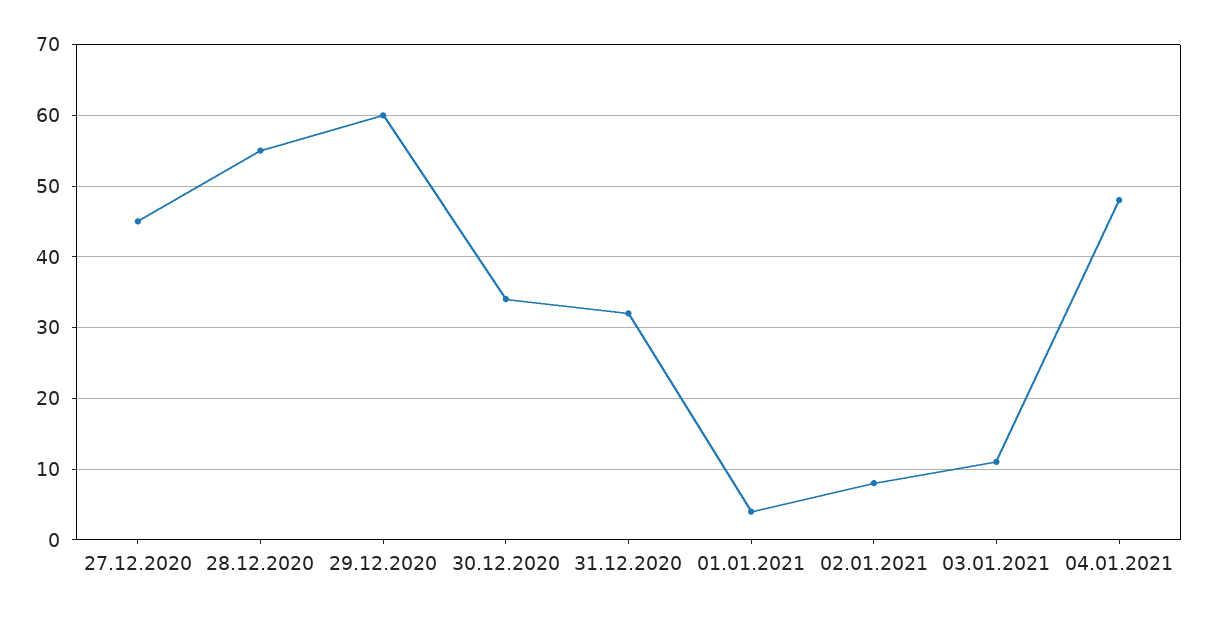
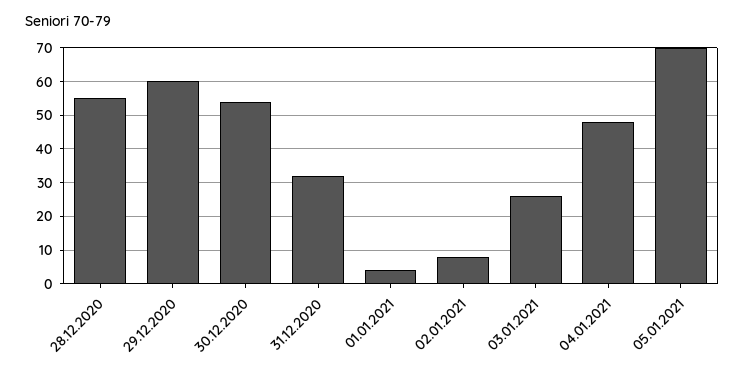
27.12.2020: 45 -> none
30.12.2020: 34 -> 55
03.01.2021: 11 -> 25
05.01.2021: none -> 70

